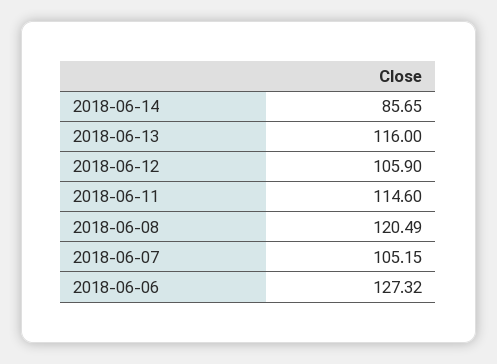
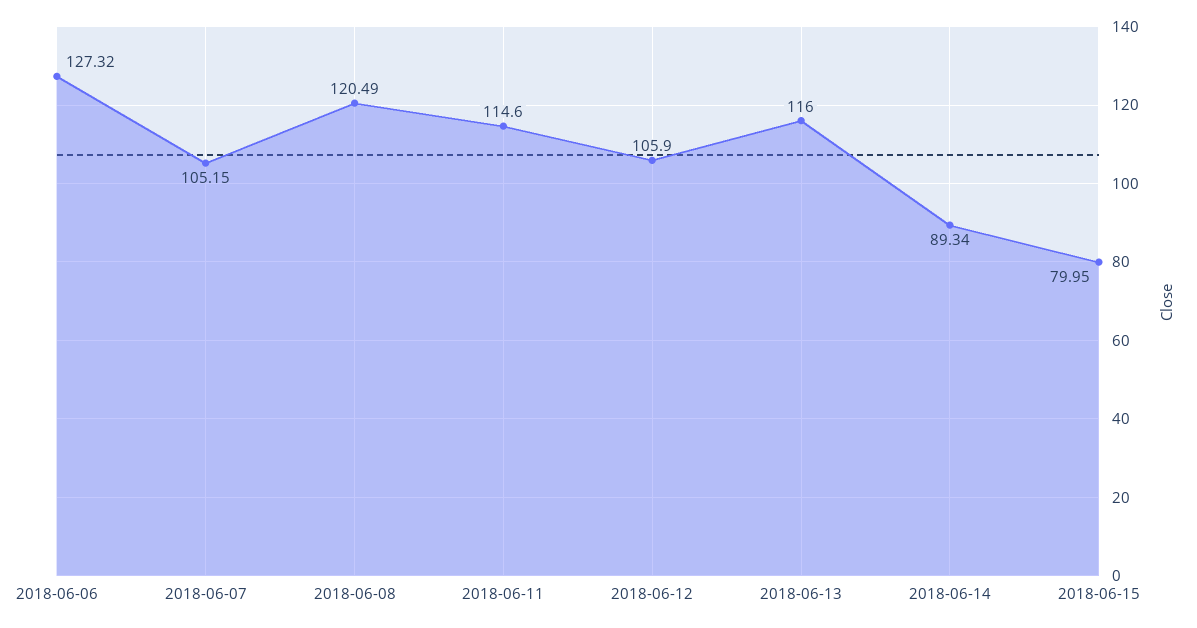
2018-06-14: 85.65 -> 89.34
2018-06-15: none -> 79.95

